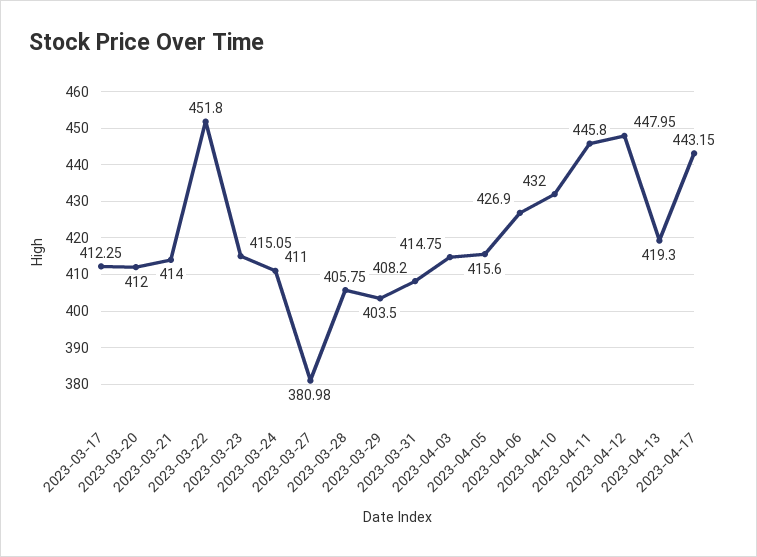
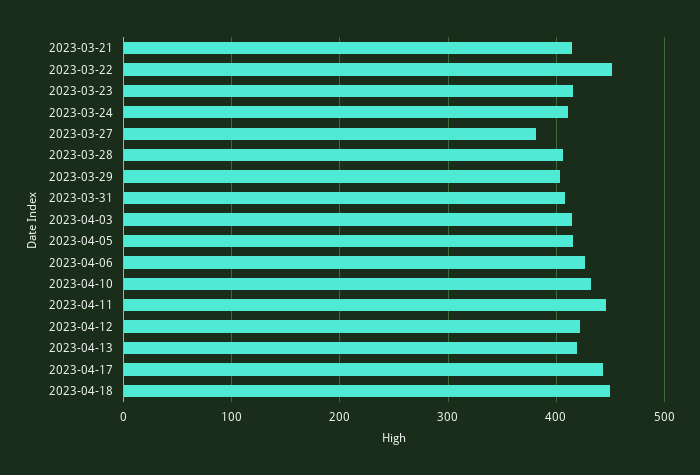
2023-03-17: 412.25 -> none
2023-03-20: 412 -> none
2023-04-12: 447.95 -> 420
2023-04-18: none -> 450

